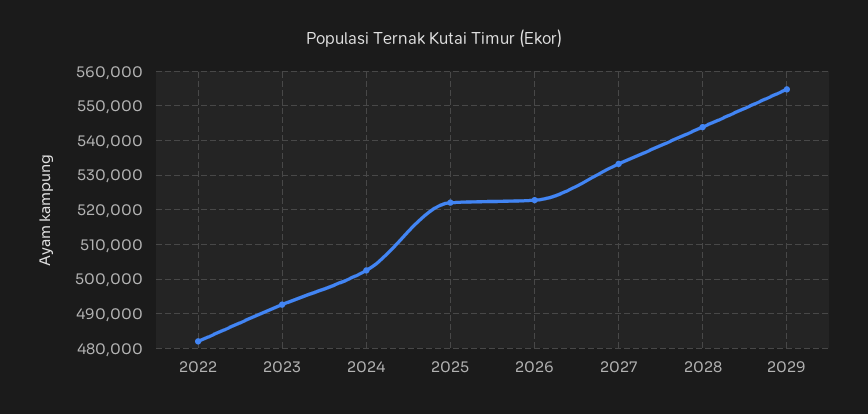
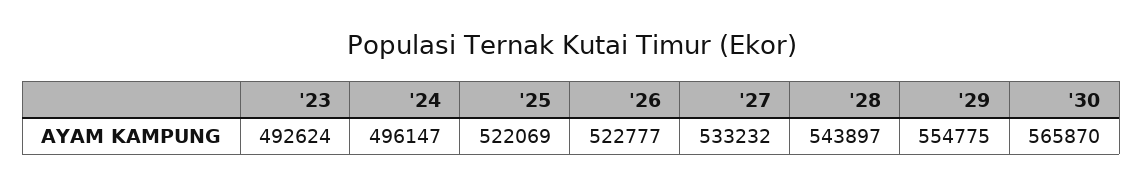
2022: 482000 -> none
2024: 502000 -> 496147
'30: none -> 565870

